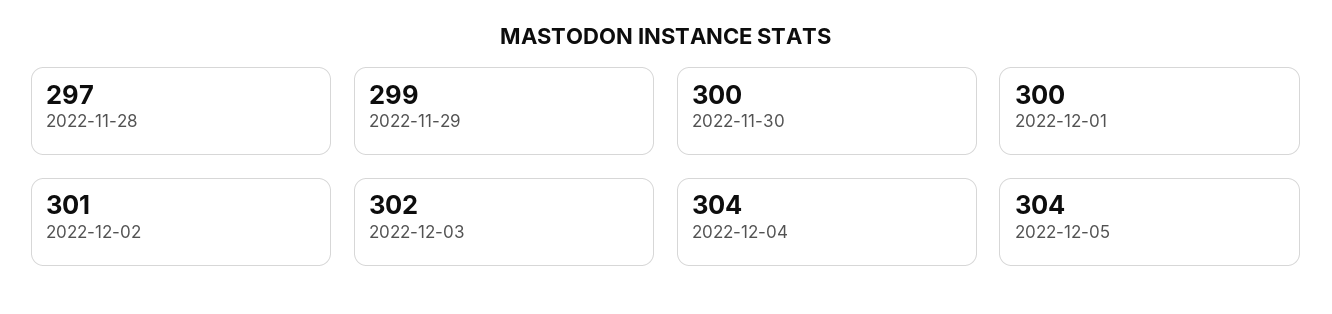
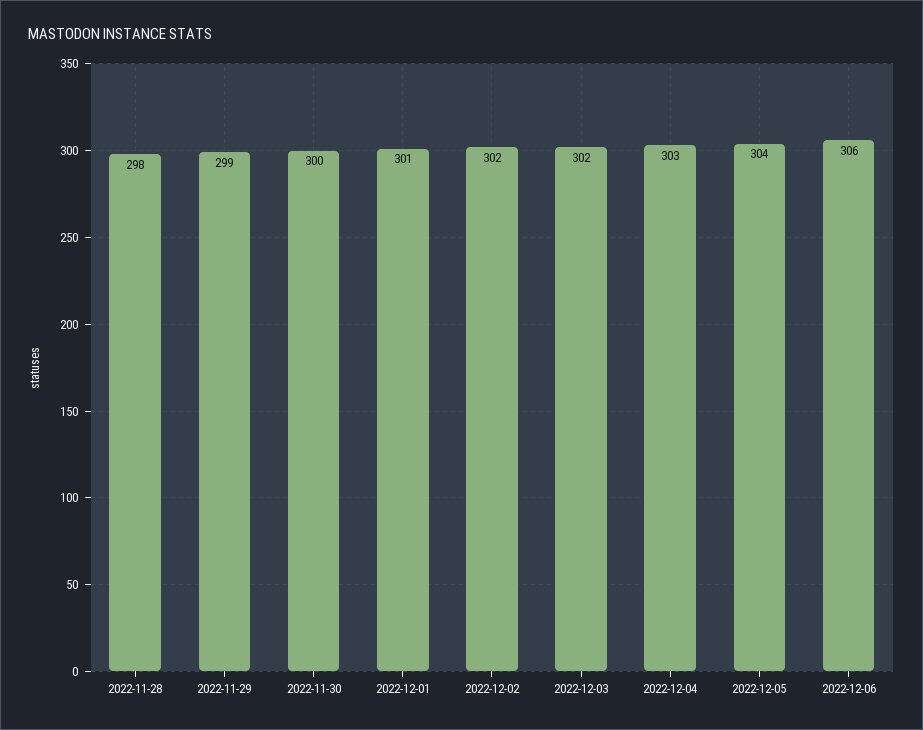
2022-11-28: 297 -> 298
2022-12-01: 300 -> 301
2022-12-02: 301 -> 302
2022-12-04: 304 -> 303
2022-12-06: none -> 306

